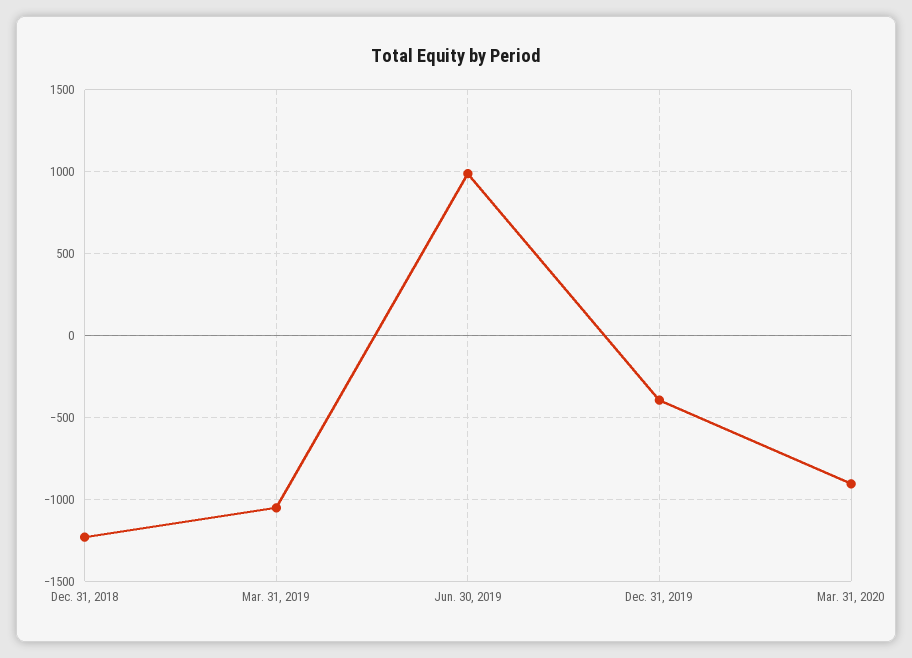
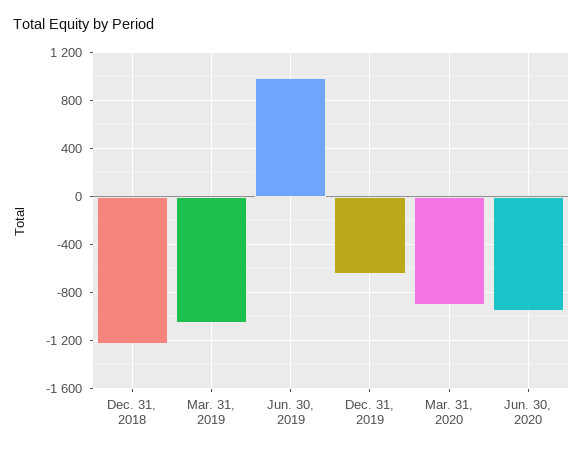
Dec. 31, 2019: -400 -> -650
Jun. 30, 2020: none -> -950

